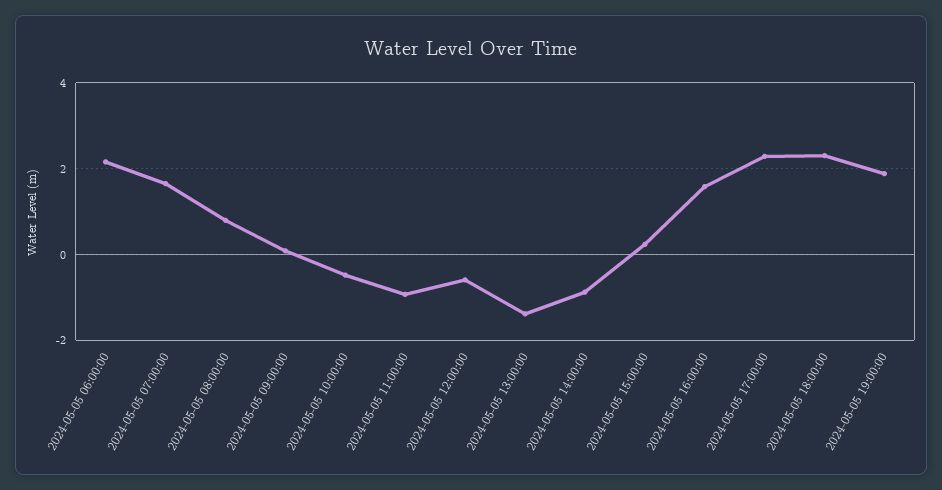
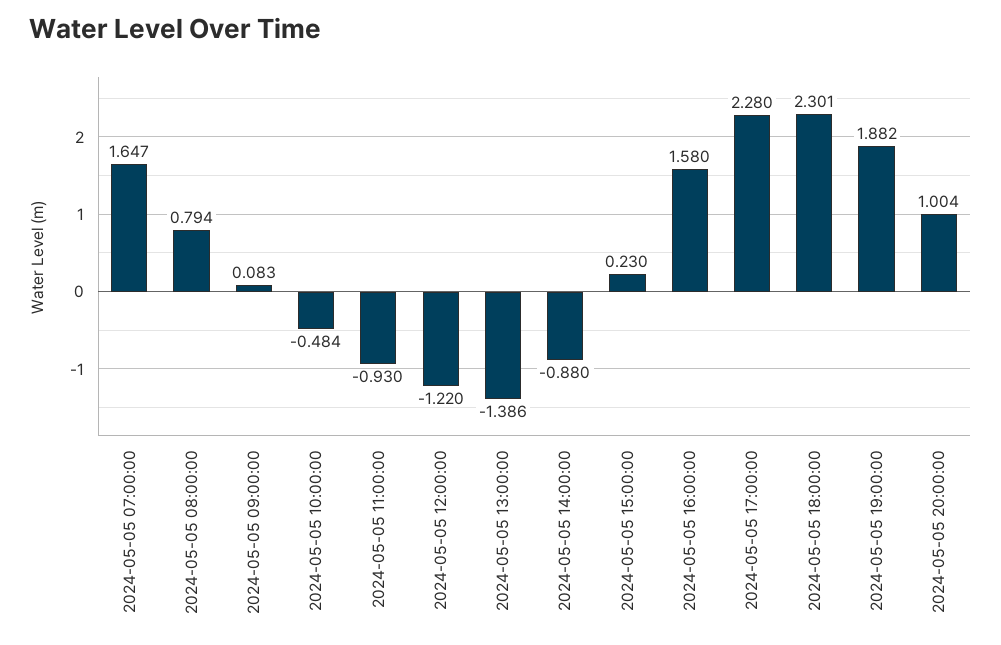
2024-05-05 06:00:00: 2.2 -> none
2024-05-05 12:00:00: -0.6 -> -1.22
2024-05-05 20:00:00: none -> 1.004

